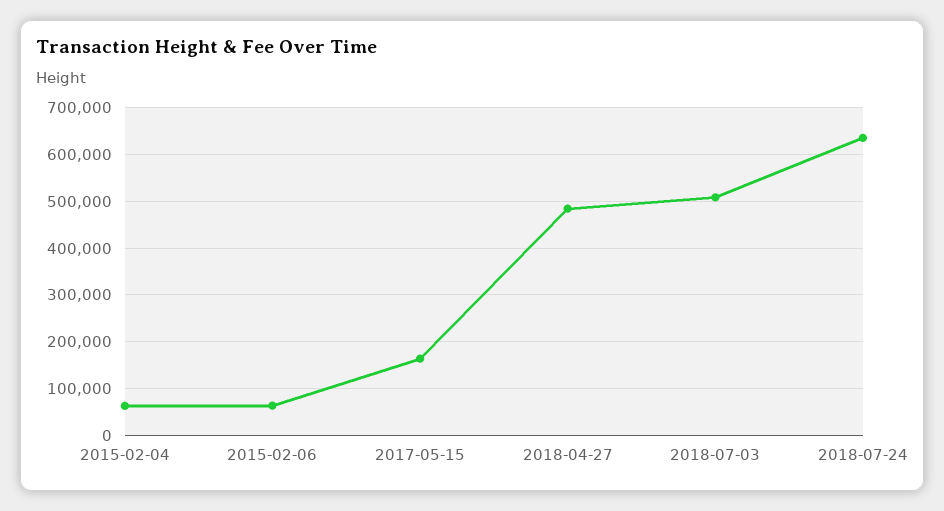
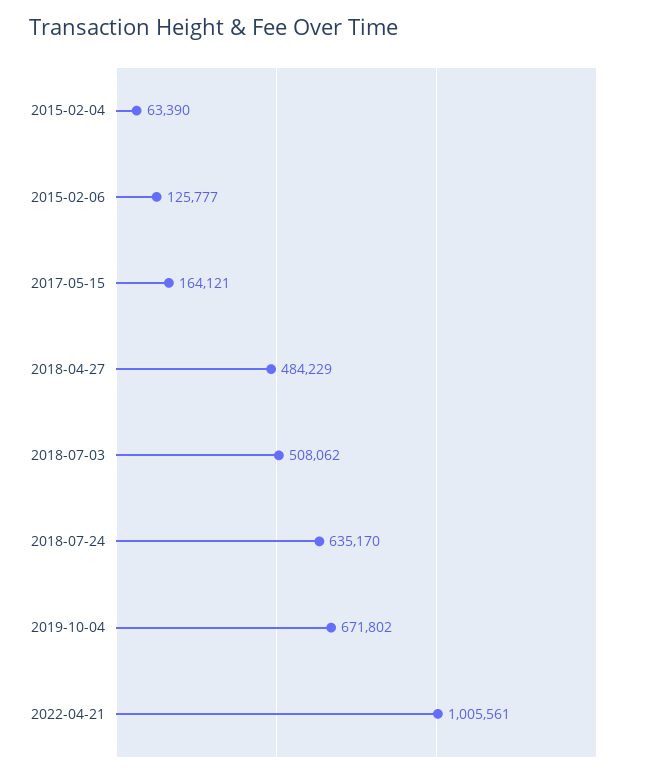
2015-02-06: 60000 -> 125777
2019-10-04: none -> 671802
2022-04-21: none -> 1005561

